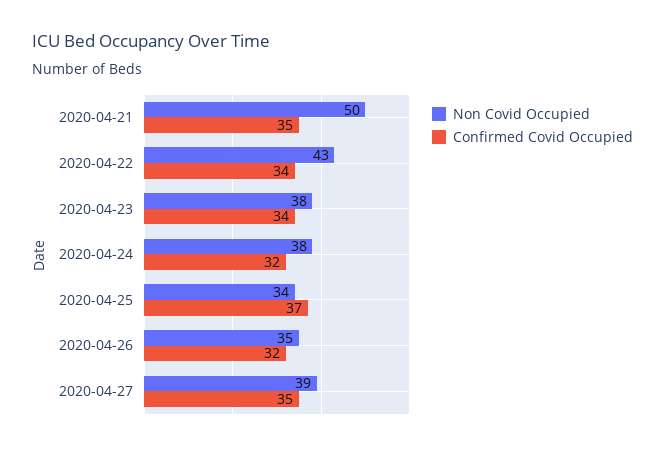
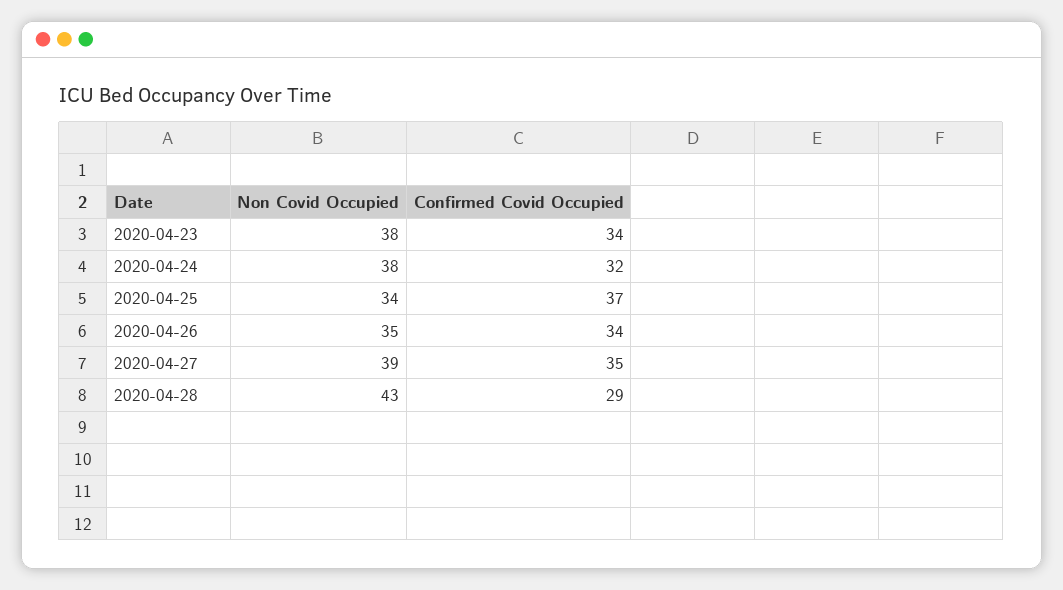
Non Covid Occupied, 2020-04-21: 50 -> none
Confirmed Covid Occupied, 2020-04-21: 35 -> none
Non Covid Occupied, 2020-04-22: 43 -> none
Confirmed Covid Occupied, 2020-04-22: 34 -> none
Confirmed Covid Occupied, 2020-04-26: 32 -> 34
Non Covid Occupied, 2020-04-28: none -> 43
Confirmed Covid Occupied, 2020-04-28: none -> 29

